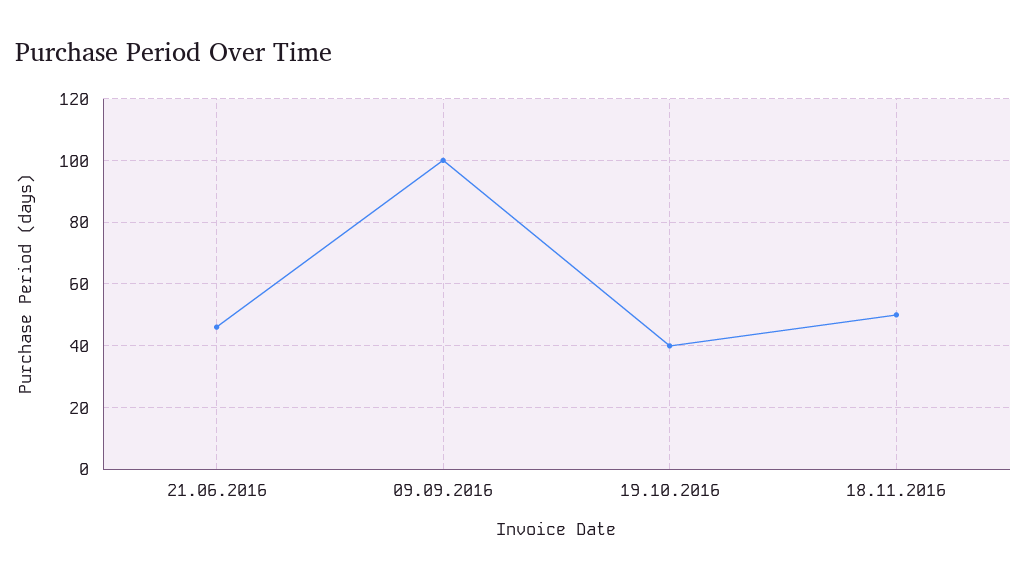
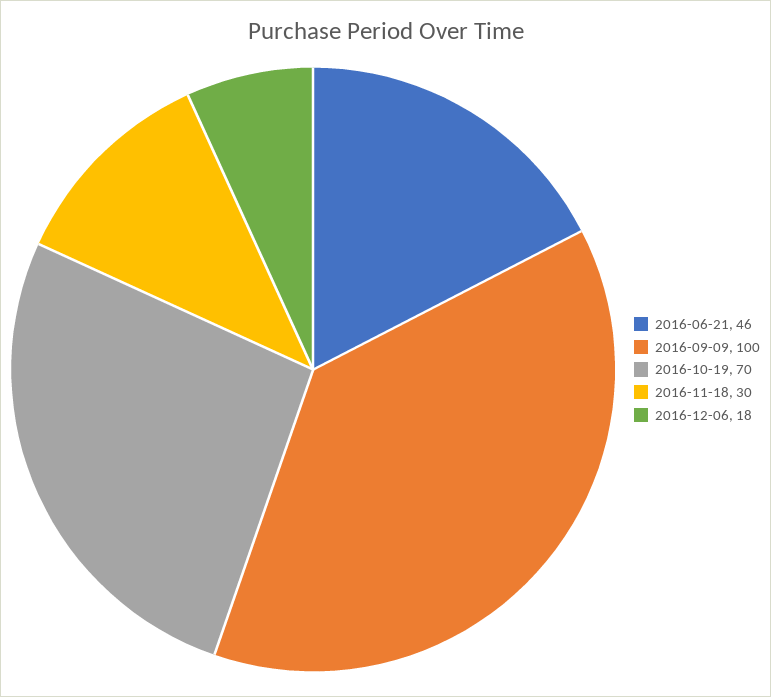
19.10.2016: 40 -> 70
18.11.2016: 50 -> 30
2016-12-06: none -> 18

